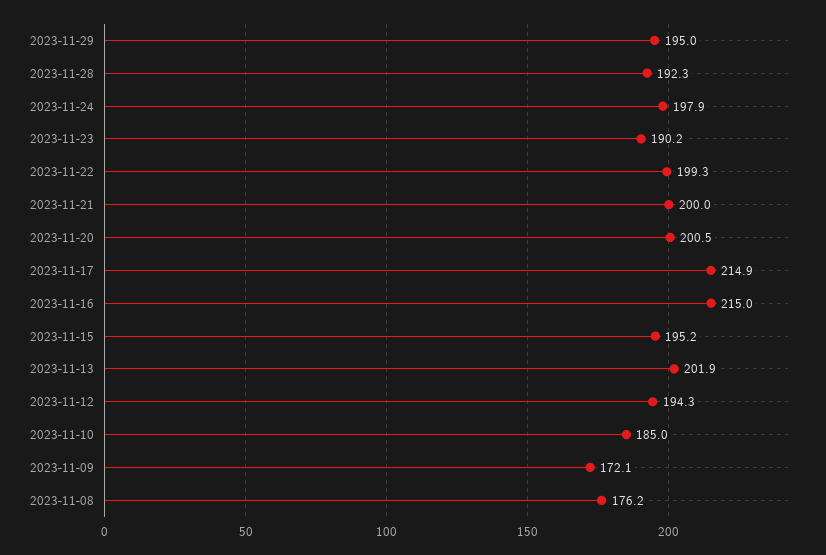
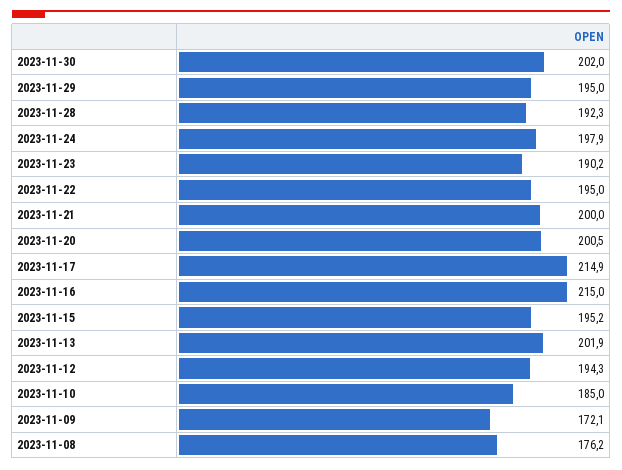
2023-11-22: 199.3 -> 195
2023-11-30: none -> 202

